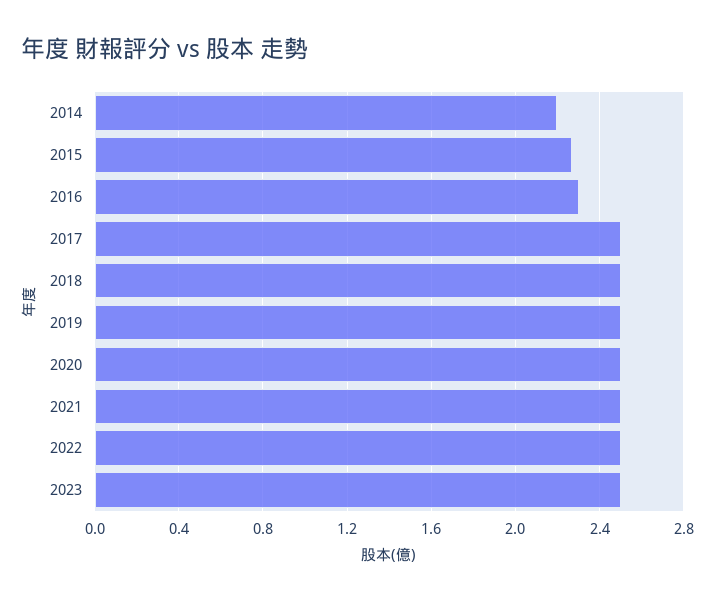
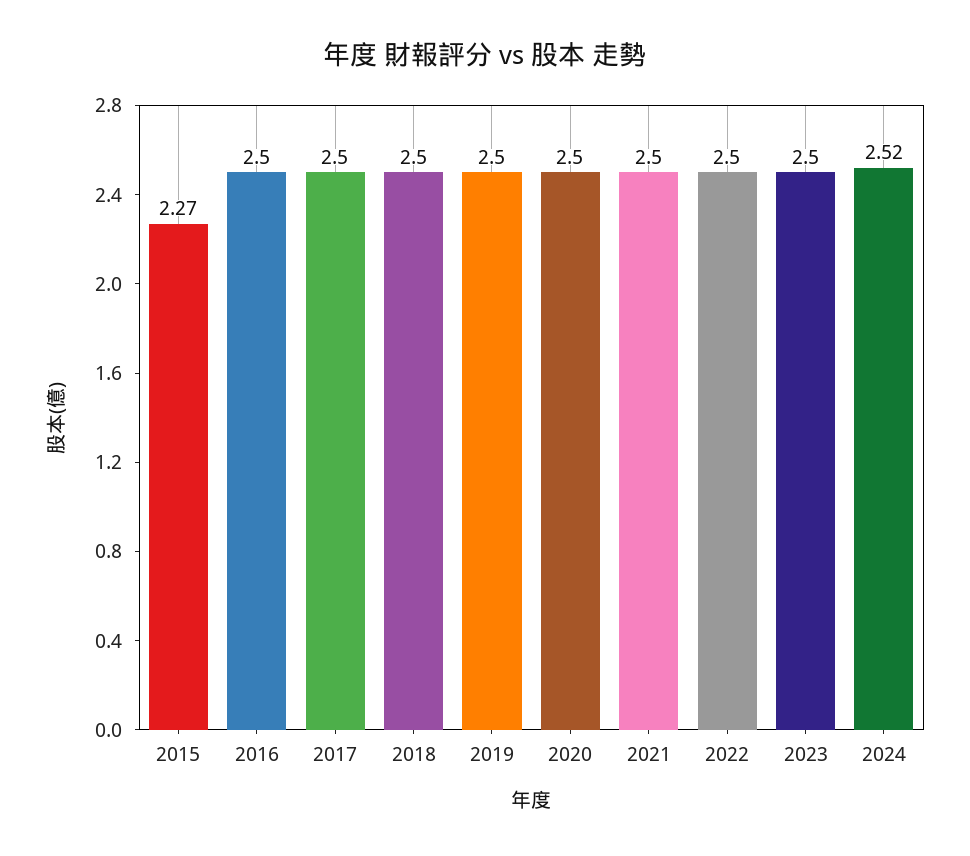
2014: 2.2 -> none
2016: 2.3 -> 2.5
2024: none -> 2.52

